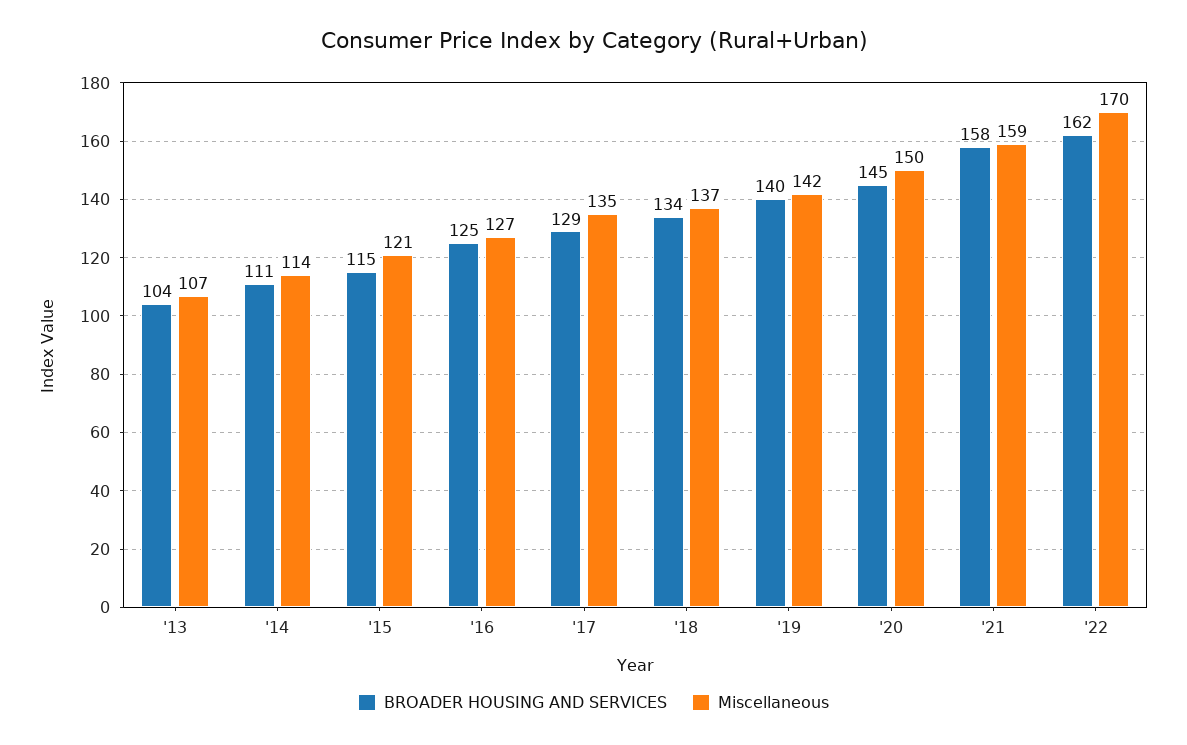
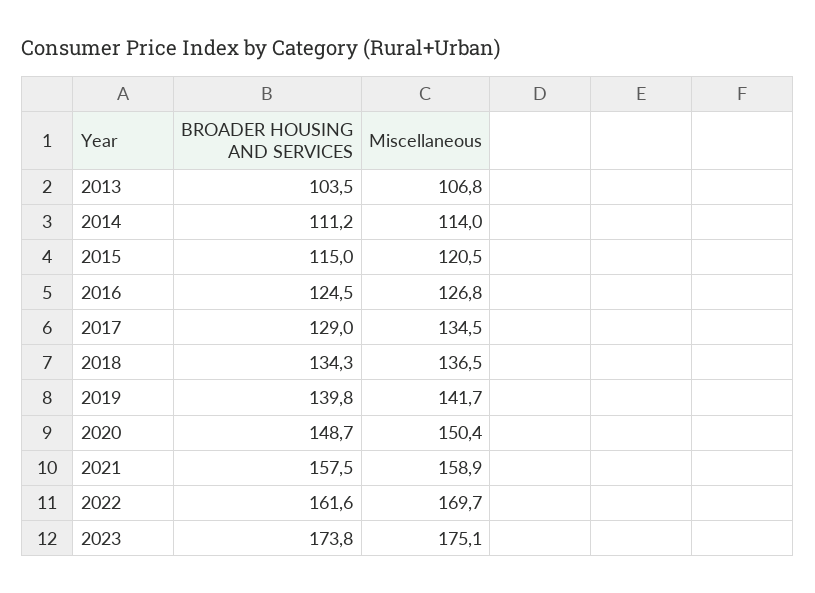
BROADER HOUSING AND SERVICES, '20: 145 -> 148.7
BROADER HOUSING AND SERVICES, 2023: none -> 173.8
Miscellaneous, 2023: none -> 175.1

